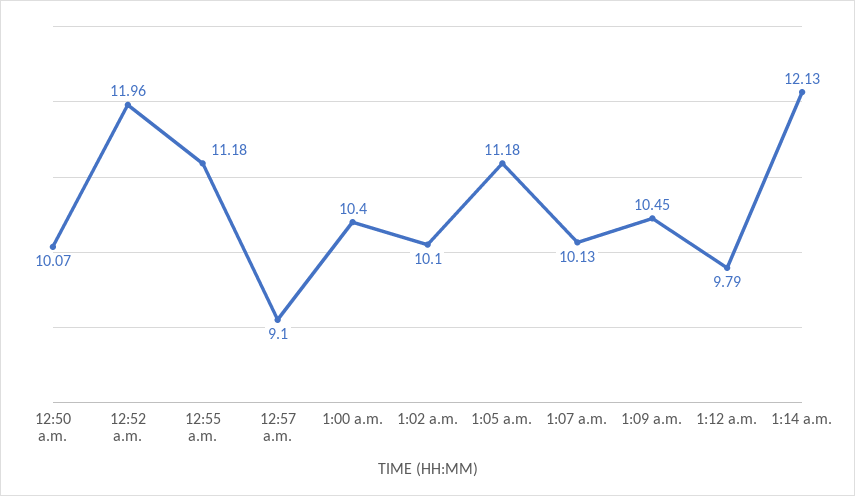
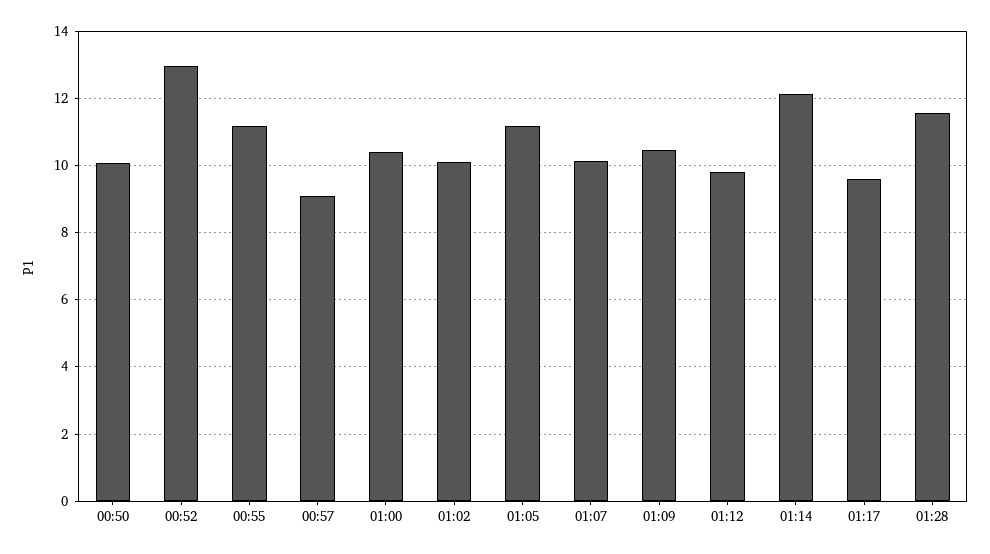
12:52 a.m.: 11.96 -> 13
01:17: none -> 9.6
01:28: none -> 11.6

